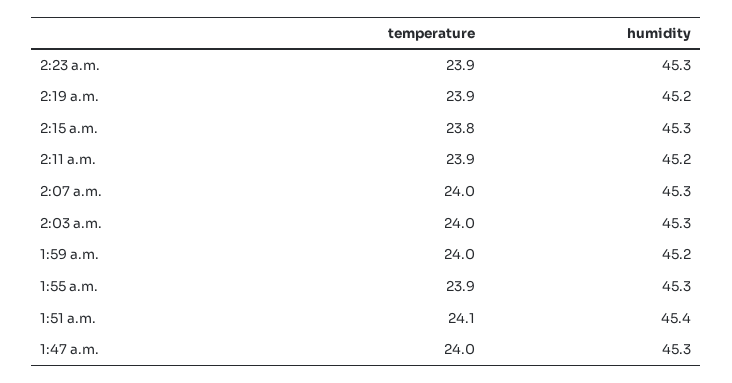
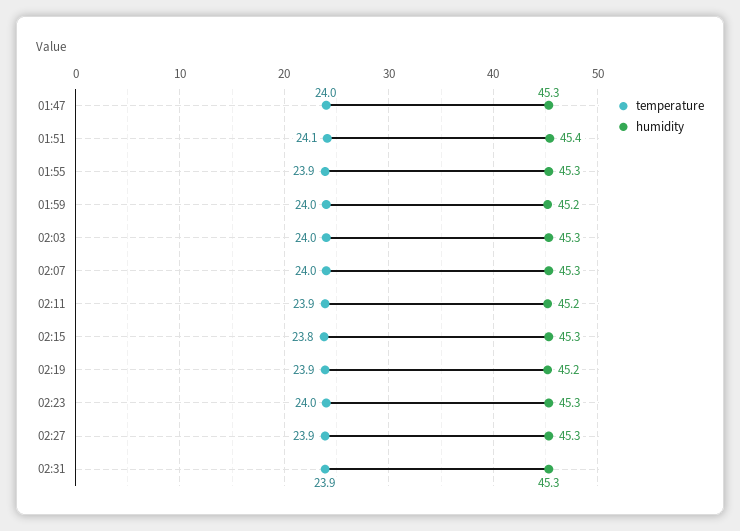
temperature, 2:23 a.m.: 23.9 -> 24
temperature, 02:27: none -> 23.9
humidity, 02:27: none -> 45.3
temperature, 02:31: none -> 23.9
humidity, 02:31: none -> 45.3

